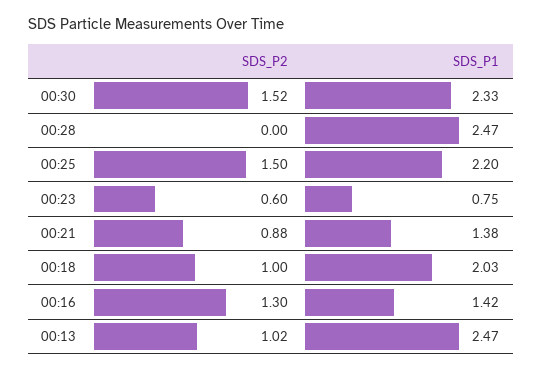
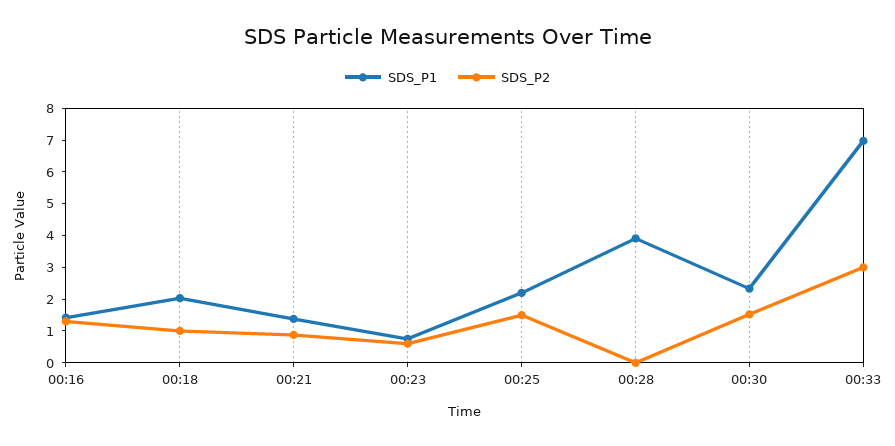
SDS_P1, 00:28: 2.47 -> 4
SDS_P2, 00:13: 1.02 -> none
SDS_P1, 00:13: 2.47 -> none
SDS_P1, 00:33: none -> 7
SDS_P2, 00:33: none -> 3

